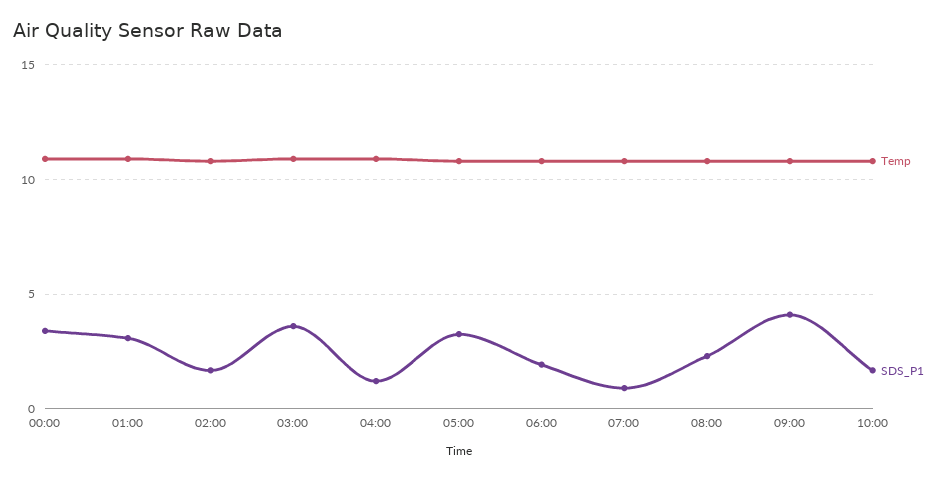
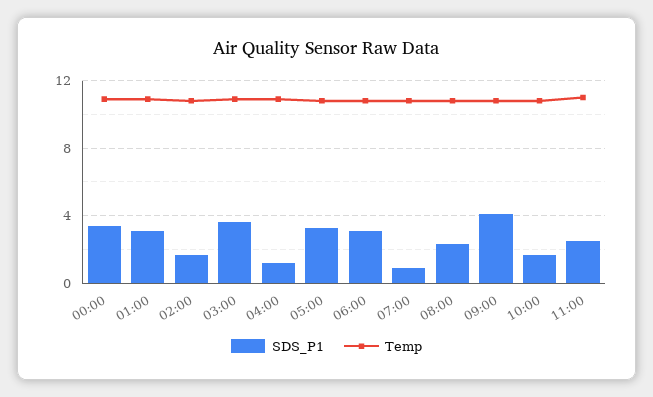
SDS_P1, 06:00: 2 -> 3
SDS_P1, 11:00: none -> 2.5
Temp, 11:00: none -> 11

